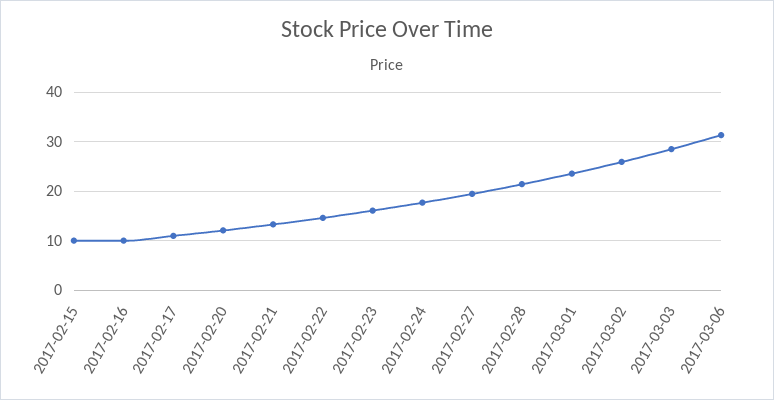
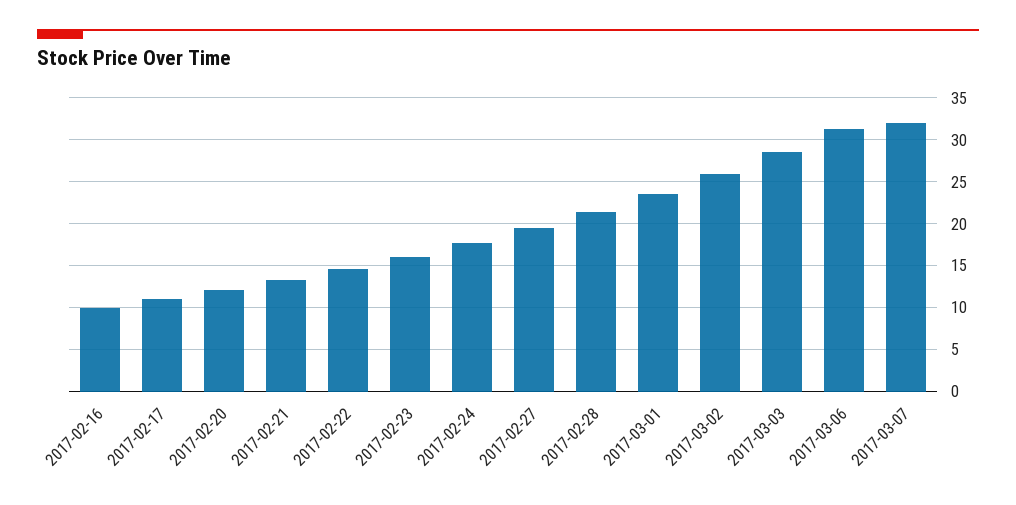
2017-02-15: 10 -> none
2017-03-07: none -> 32

